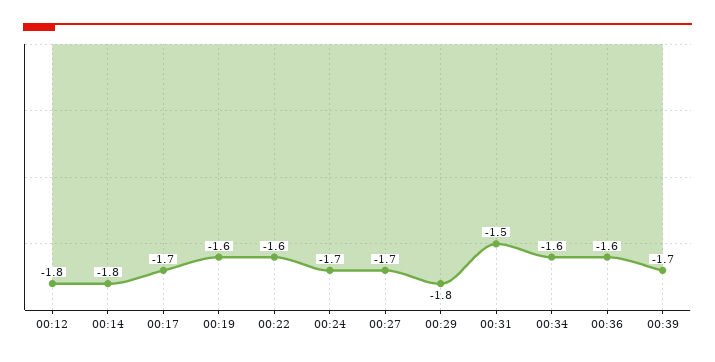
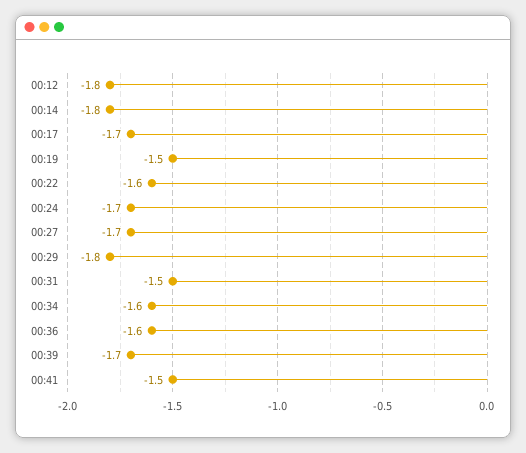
00:19: -1.6 -> -1.5
00:41: none -> -1.5

